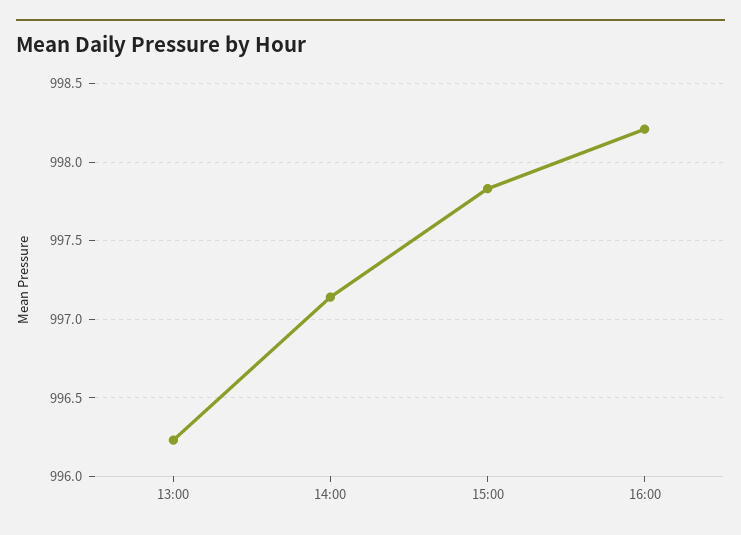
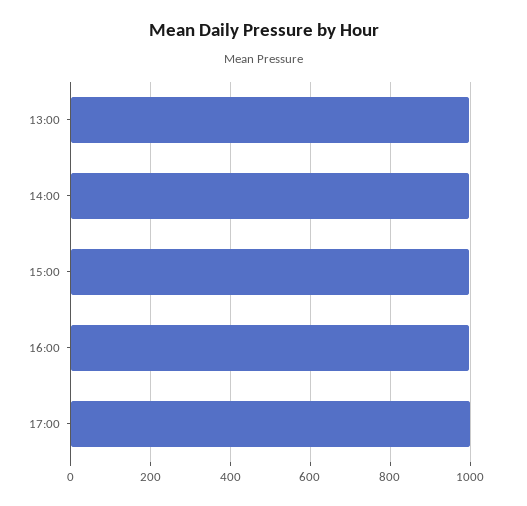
17:00: none -> 1000

